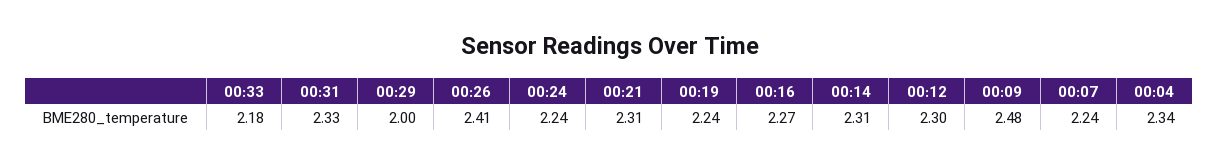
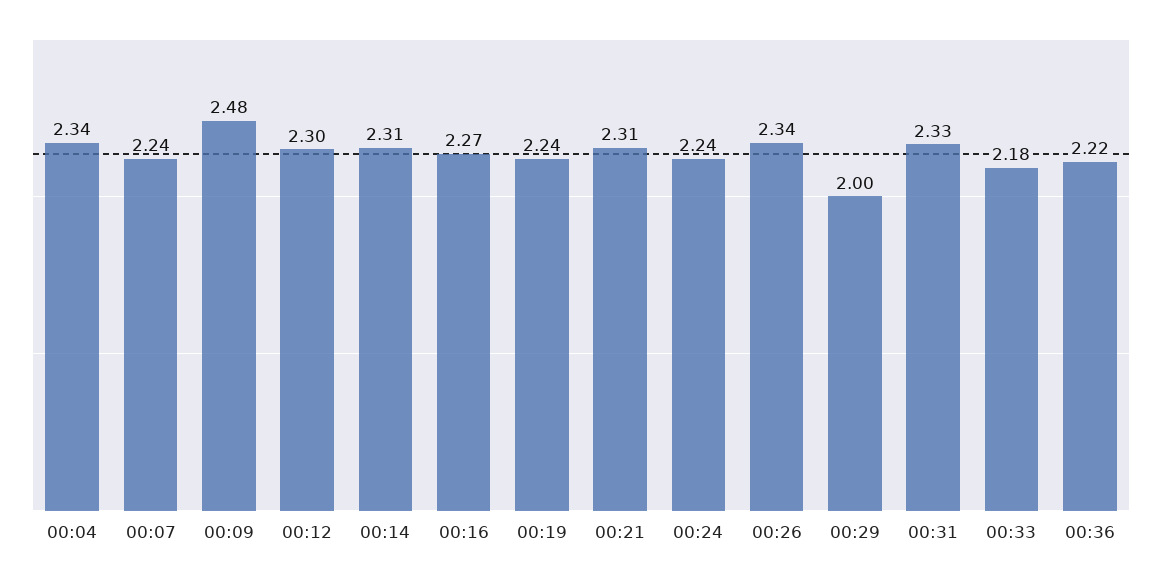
00:26: 2.41 -> 2.34
00:36: none -> 2.22

